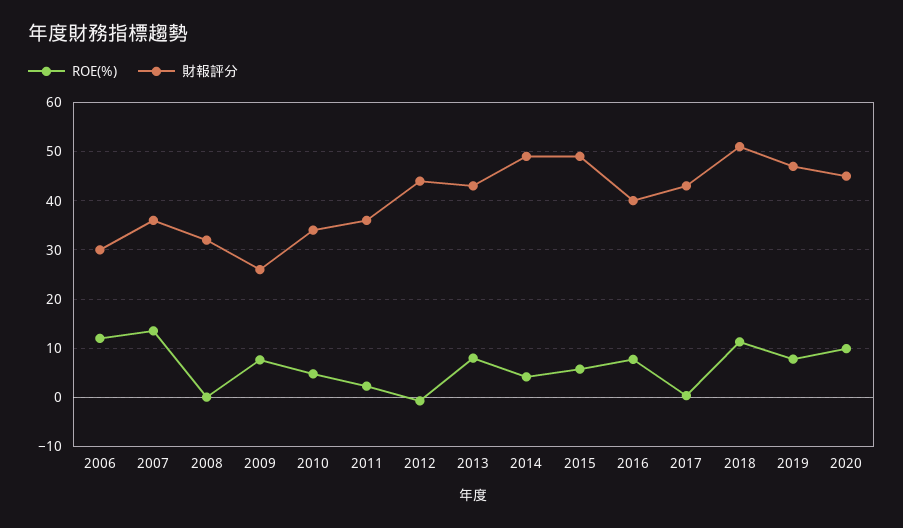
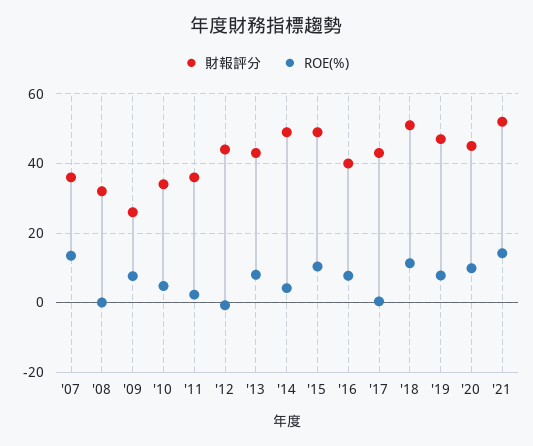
ROE(%), 2006: 12 -> none
財報評分, 2006: 30 -> none
ROE(%), 2015: 6 -> 10
財報評分, '21: none -> 52
ROE(%), '21: none -> 14

